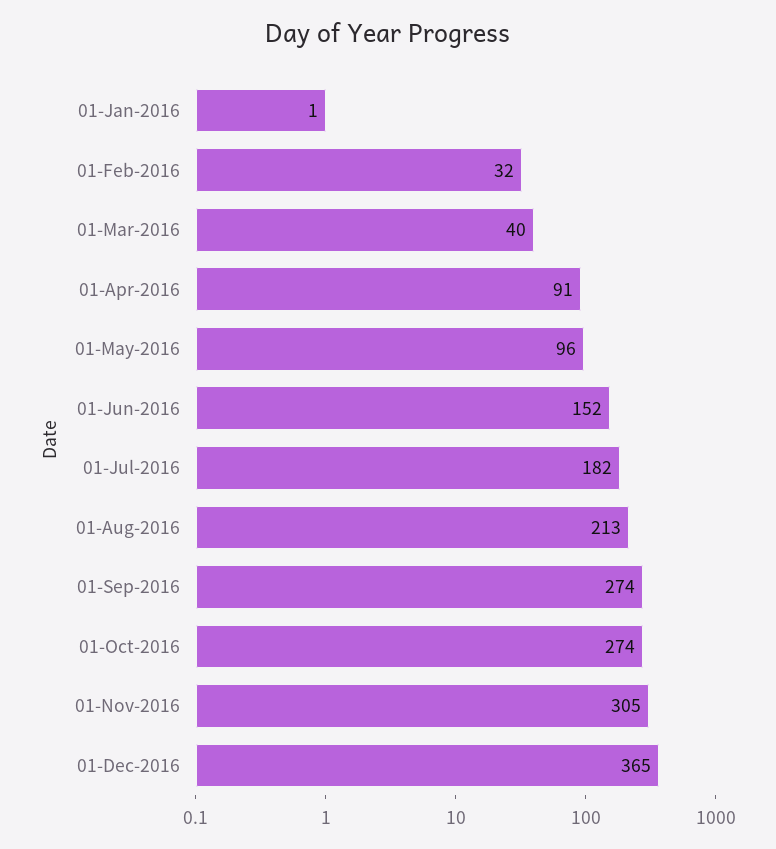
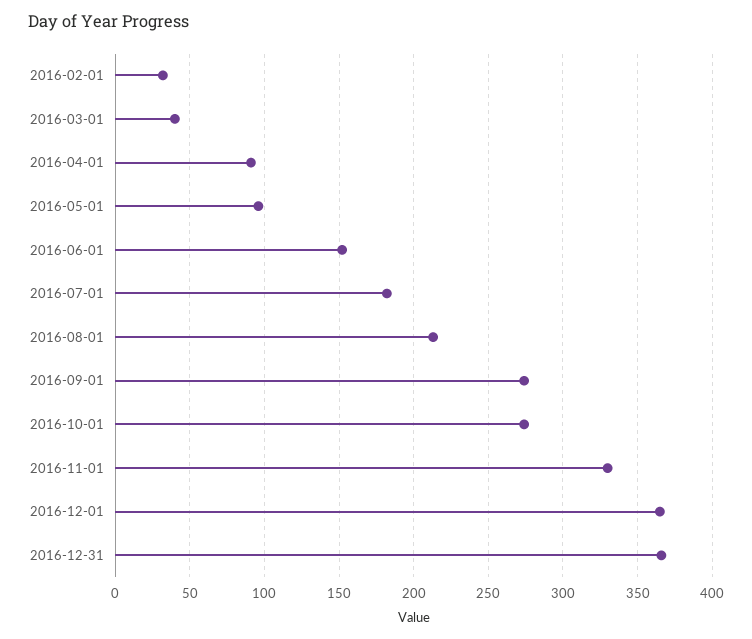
01-Jan-2016: 1 -> none
01-Nov-2016: 305 -> 330
2016-12-31: none -> 365

